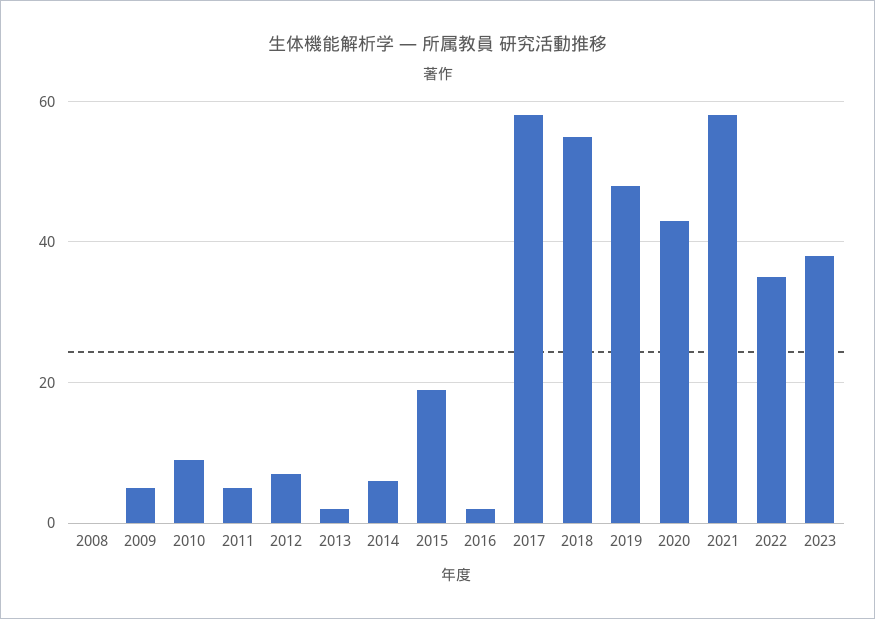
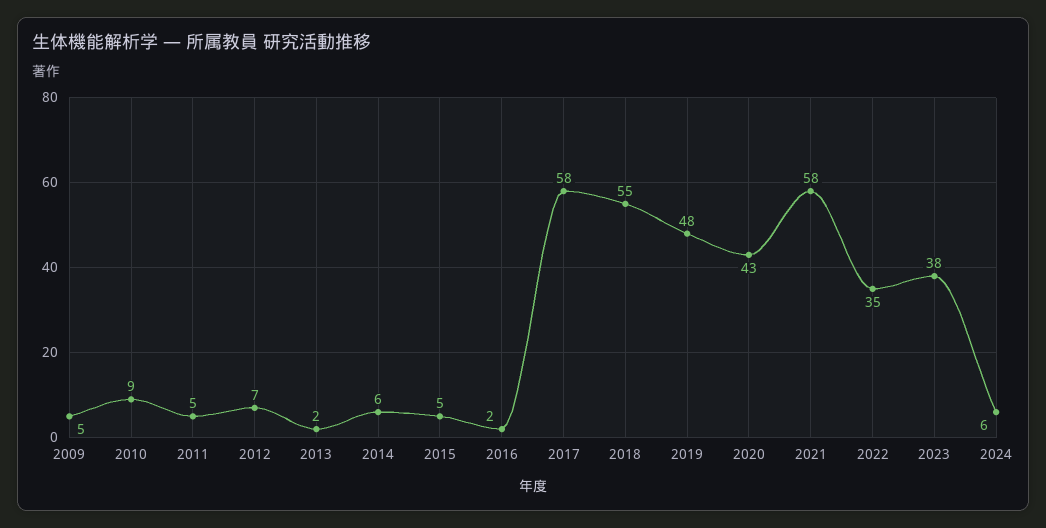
2008: 0 -> none
2015: 20 -> 5
2024: none -> 6

